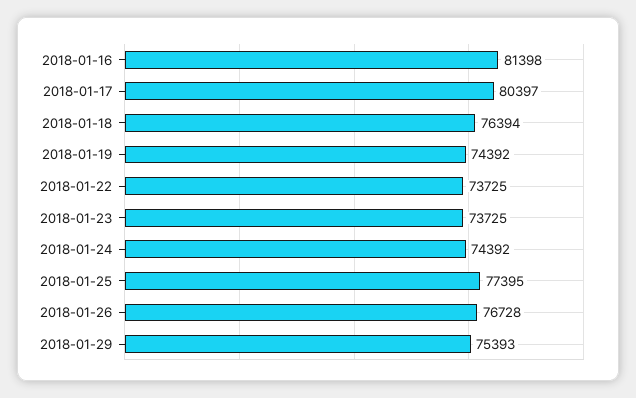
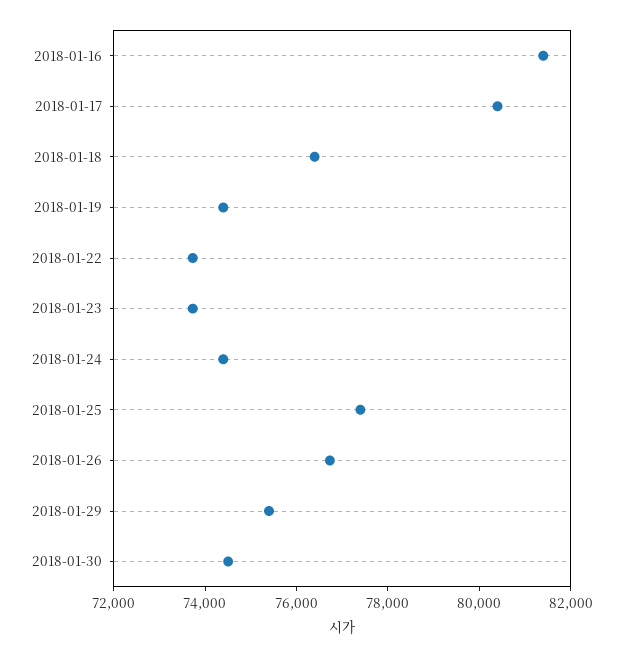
2018-01-30: none -> 74500

